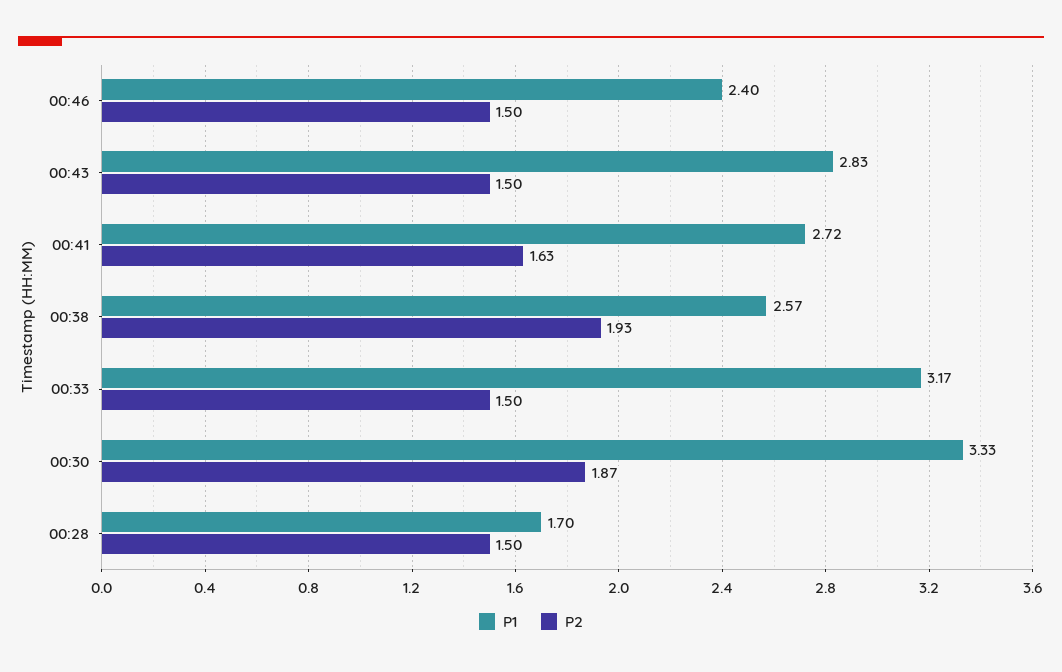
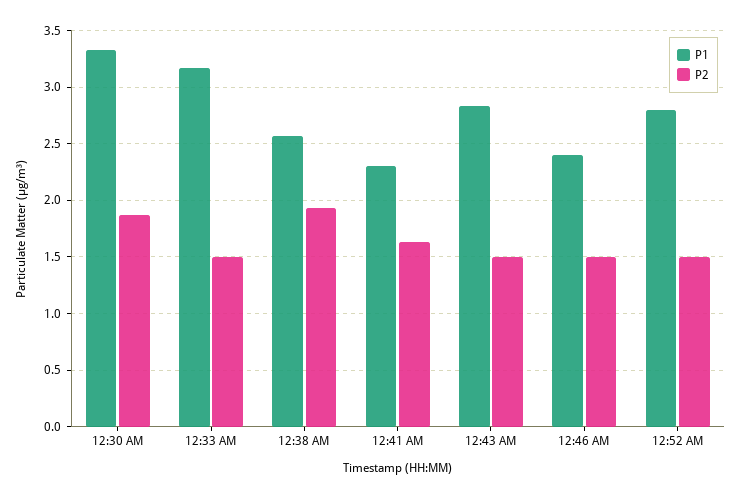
P1, 00:41: 2.72 -> 2.3
P1, 00:28: 1.7 -> none
P2, 00:28: 1.5 -> none
P1, 12:52 AM: none -> 2.8
P2, 12:52 AM: none -> 1.5

